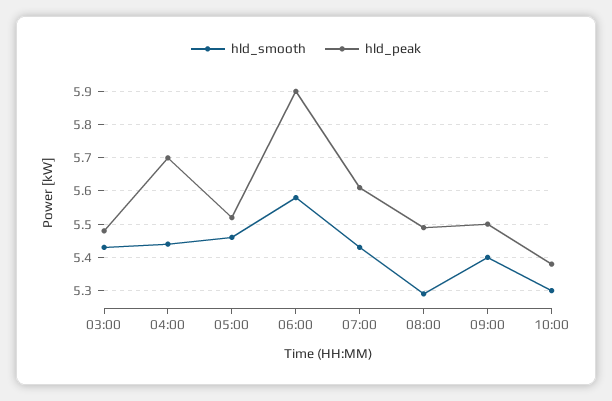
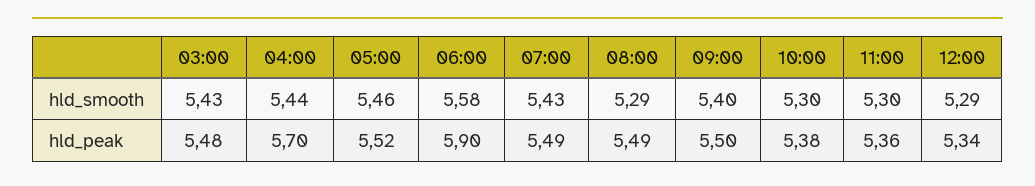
hld_peak, 07:00: 5.6 -> 5.49
hld_smooth, 11:00: none -> 5.3
hld_smooth, 12:00: none -> 5.29
hld_peak, 11:00: none -> 5.36
hld_peak, 12:00: none -> 5.34

